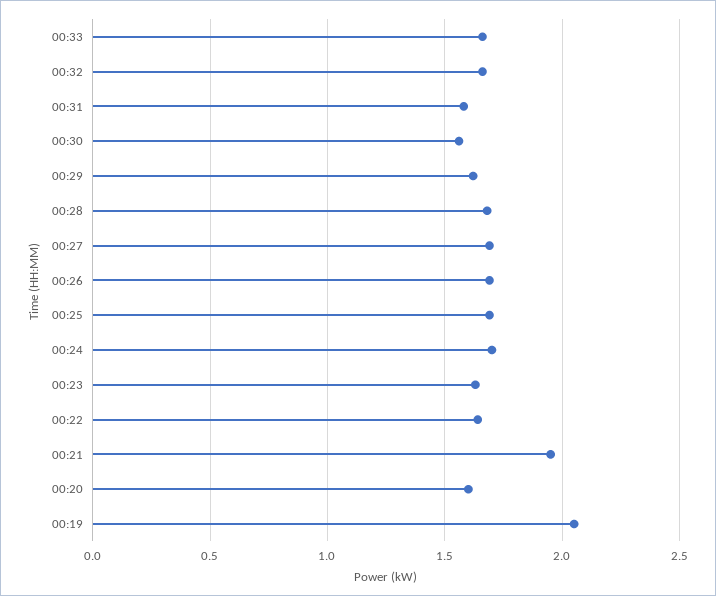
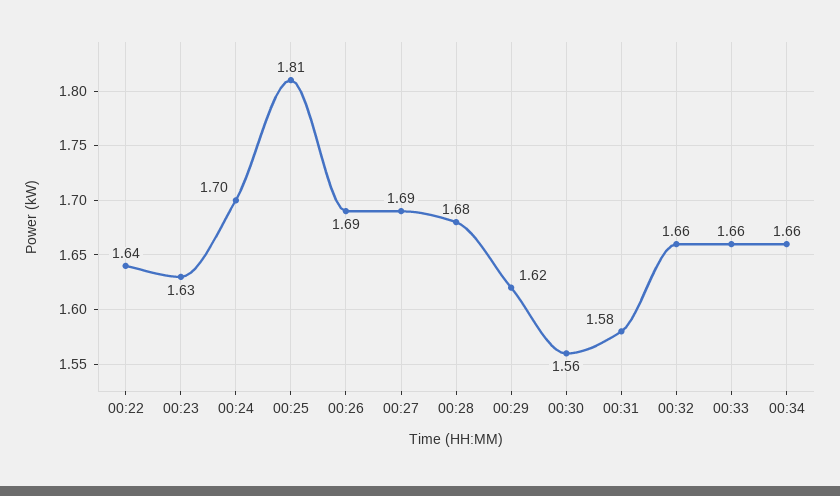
00:25: 1.7 -> 1.81
00:21: 1.95 -> none
00:20: 1.6 -> none
00:19: 2.05 -> none
00:34: none -> 1.66

